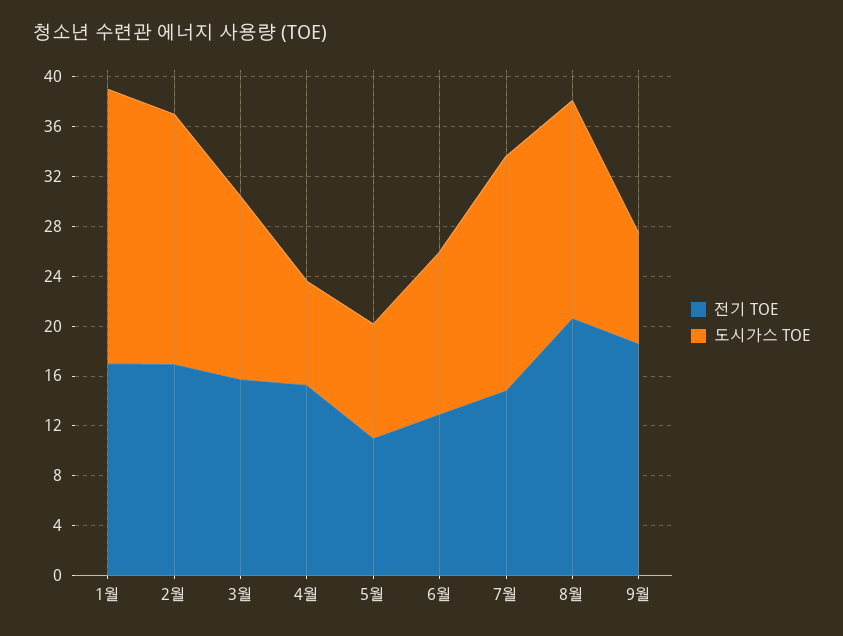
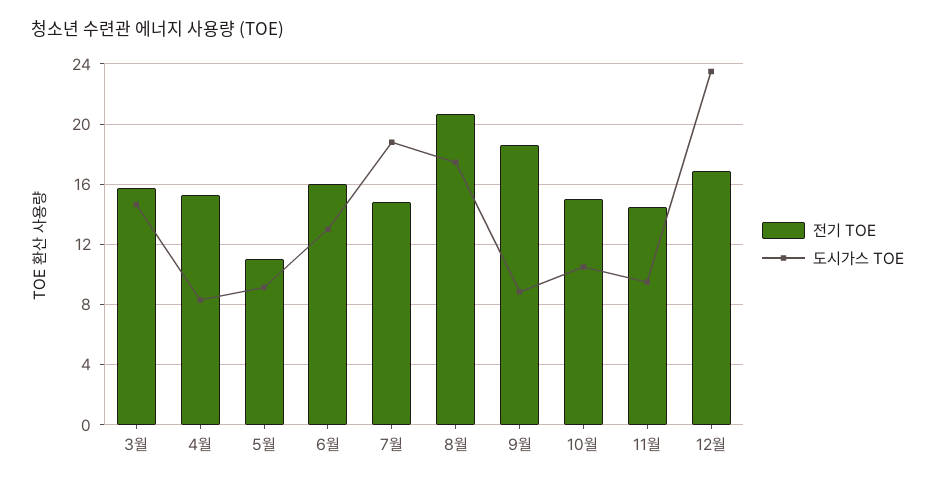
전기 TOE, 1월: 17 -> none
도시가스 TOE, 1월: 22 -> none
전기 TOE, 2월: 17 -> none
도시가스 TOE, 2월: 20 -> none
전기 TOE, 6월: 13 -> 16
전기 TOE, 10월: none -> 15
도시가스 TOE, 10월: none -> 10.5
전기 TOE, 11월: none -> 14.5
도시가스 TOE, 11월: none -> 9.5
전기 TOE, 12월: none -> 17
도시가스 TOE, 12월: none -> 23.5

